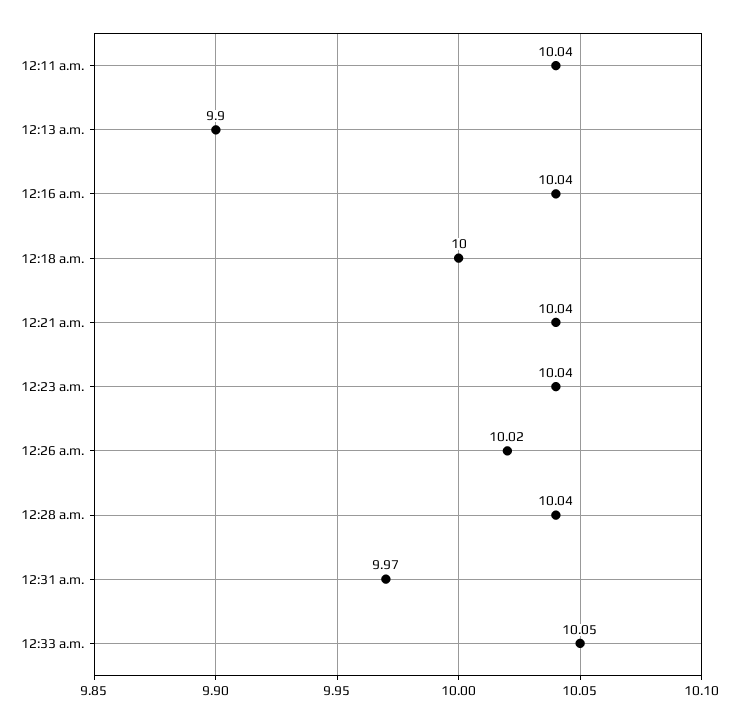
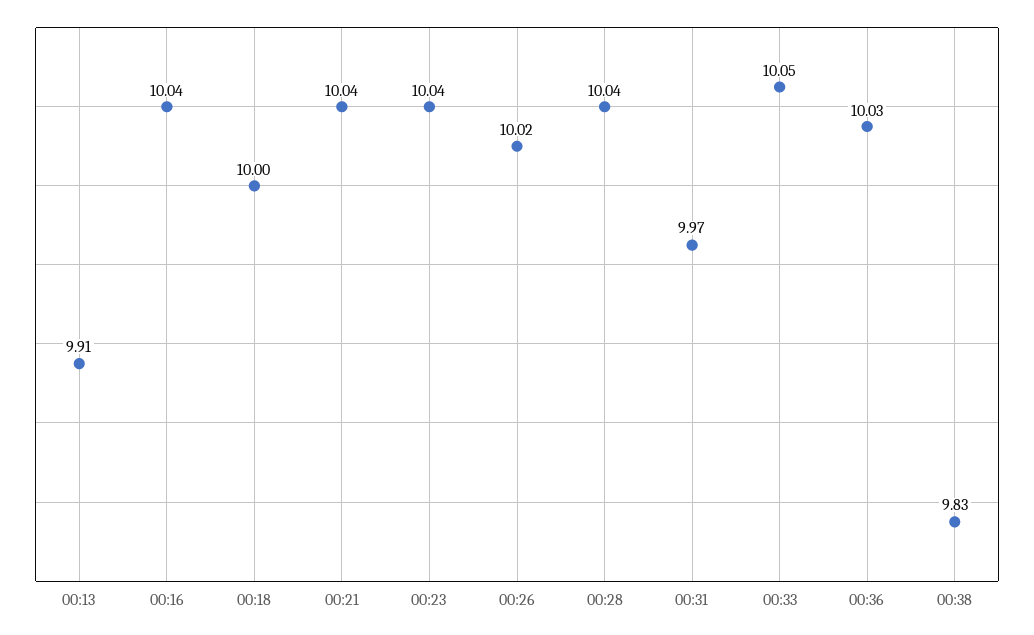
12:11 a.m.: 10.04 -> none
12:13 a.m.: 9.9 -> 9.91
00:36: none -> 10.03
00:38: none -> 9.83

